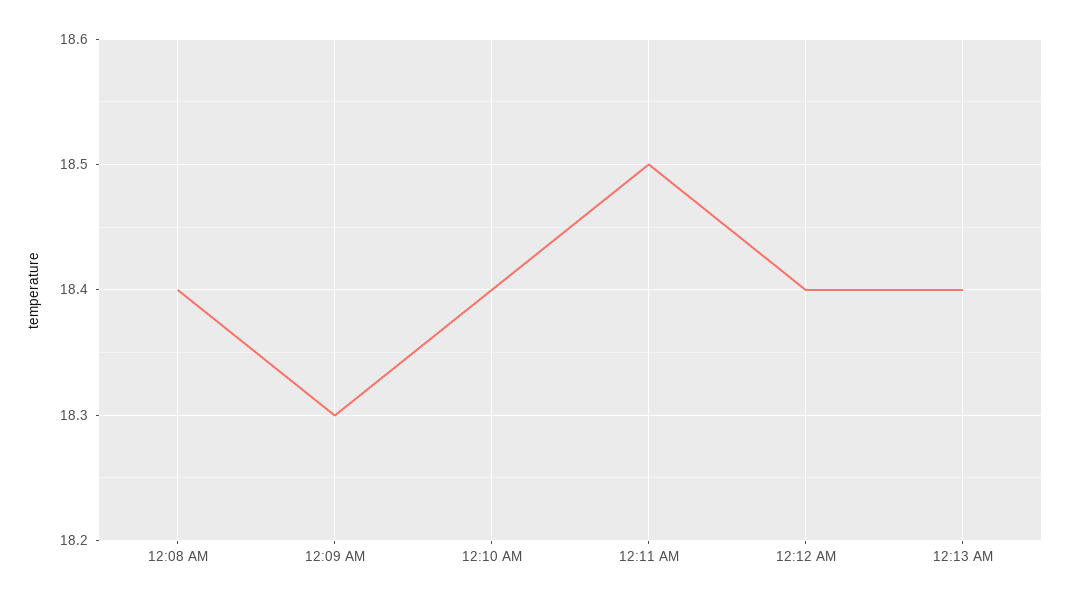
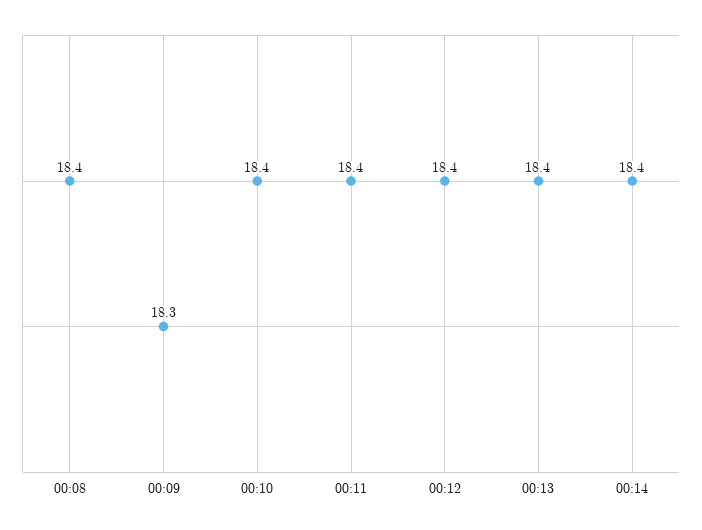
12:11 AM: 18.5 -> 18.4
00:14: none -> 18.4

